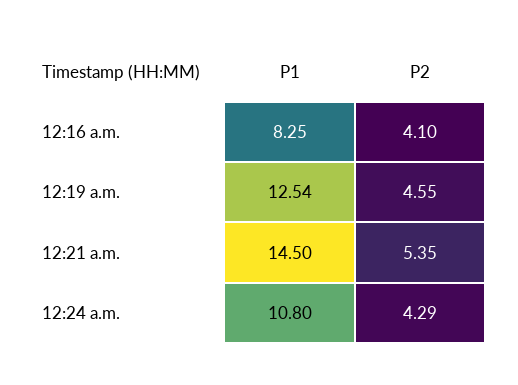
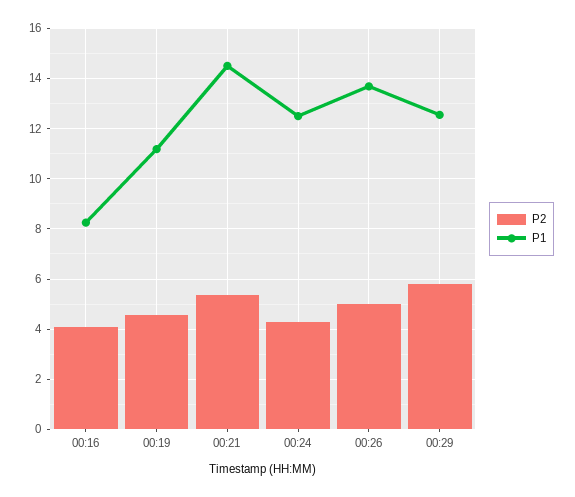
P1, 12:19 a.m.: 12.54 -> 11.25
P1, 12:24 a.m.: 10.8 -> 12.5
P2, 00:26: none -> 5
P1, 00:26: none -> 13.75
P2, 00:29: none -> 5.75
P1, 00:29: none -> 12.5

